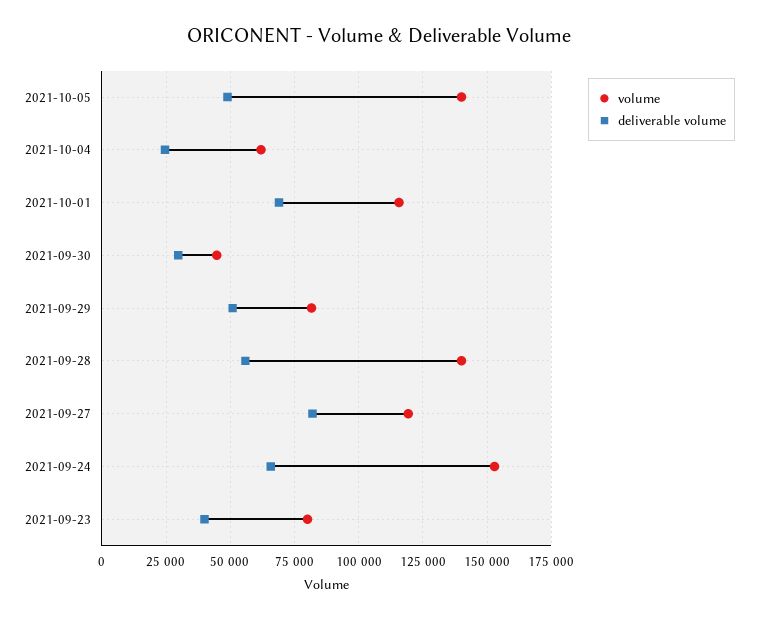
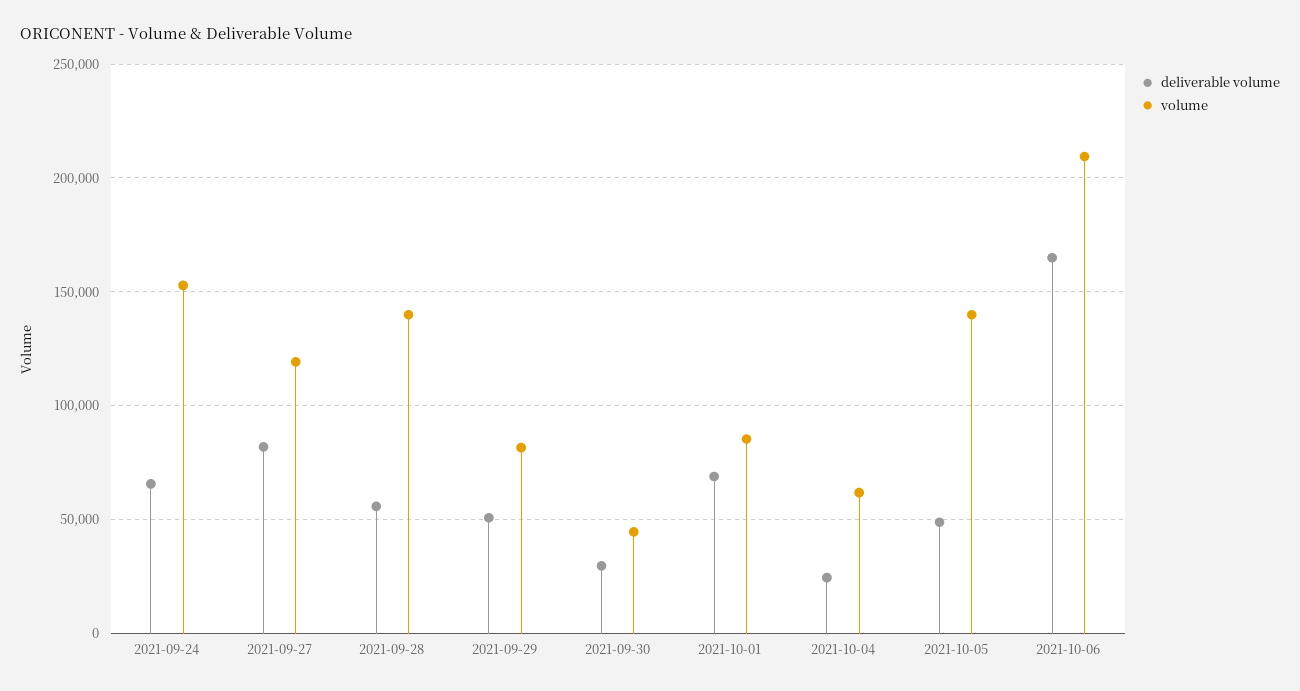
volume, 2021-10-01: 115000 -> 85000
volume, 2021-09-23: 80000 -> none
deliverable volume, 2021-09-23: 40000 -> none
deliverable volume, 2021-10-06: none -> 165000
volume, 2021-10-06: none -> 210000

